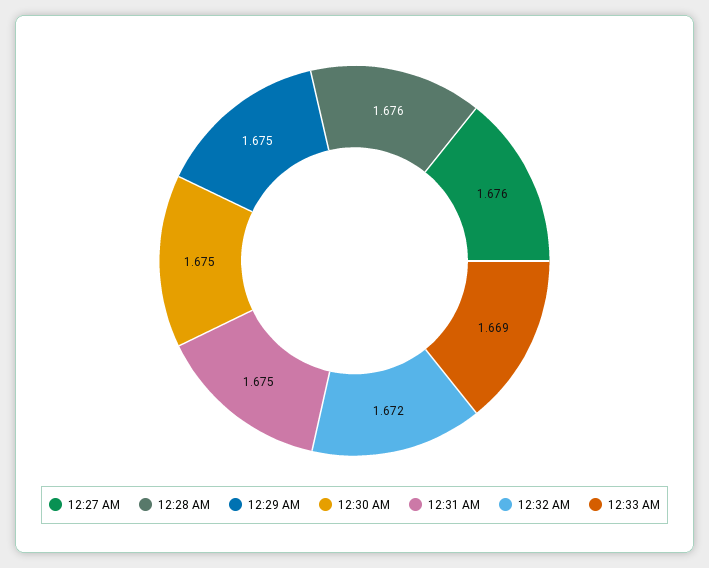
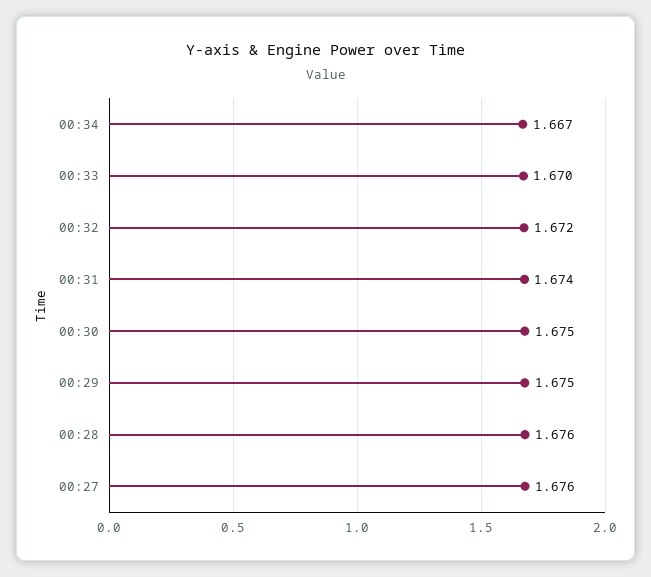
12:31 AM: 1.675 -> 1.674
12:33 AM: 1.669 -> 1.67
00:34: none -> 1.667

